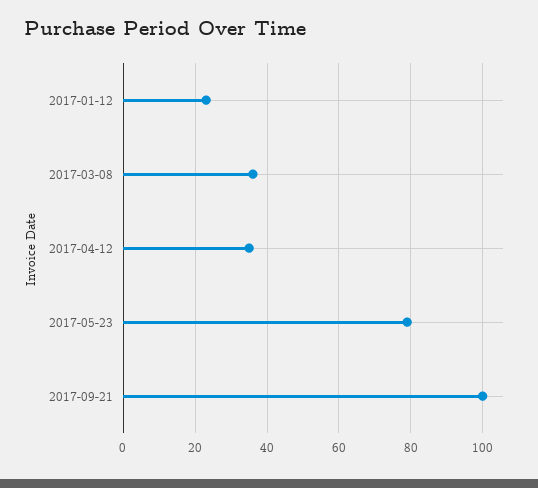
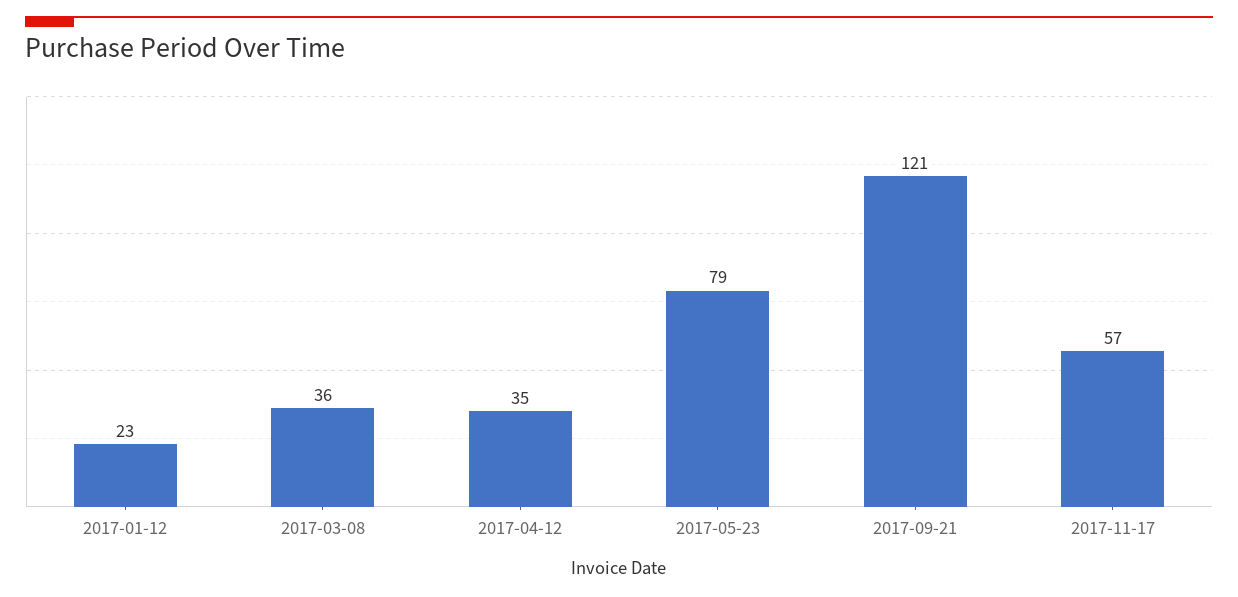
2017-09-21: 100 -> 121
2017-11-17: none -> 57

